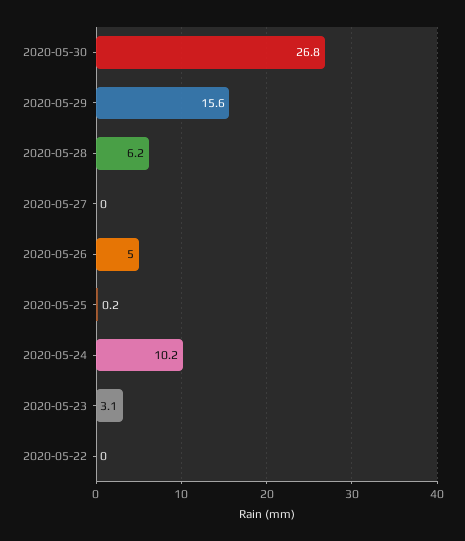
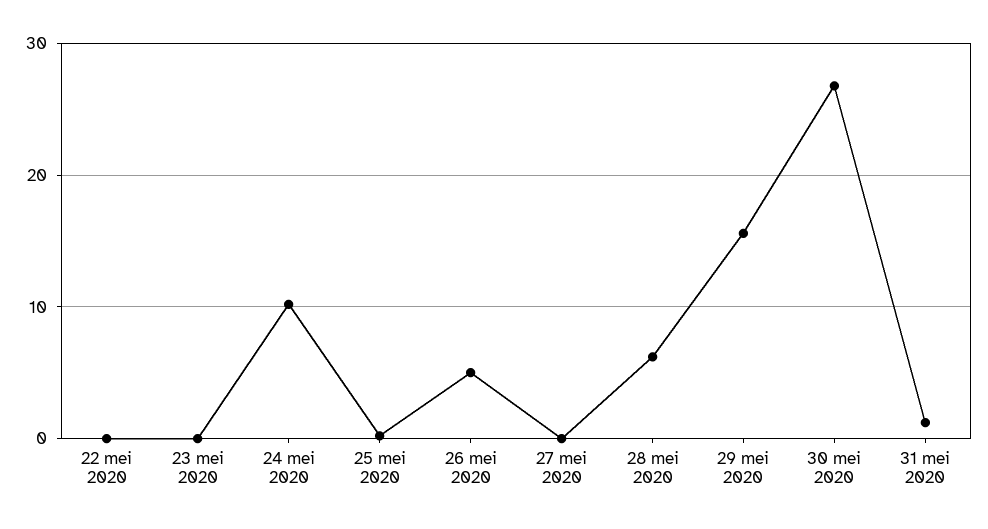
2020-05-23: 3.1 -> 0
31 mei 2020: none -> 1

